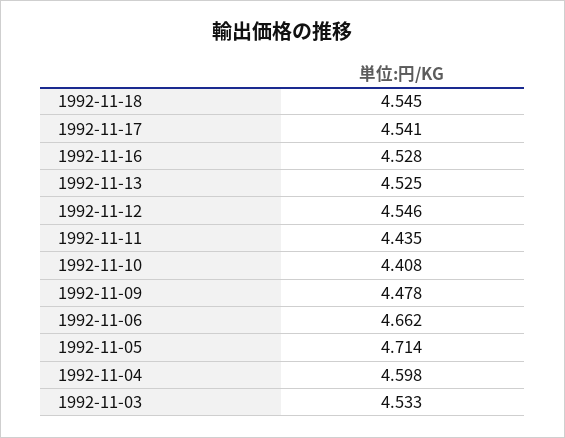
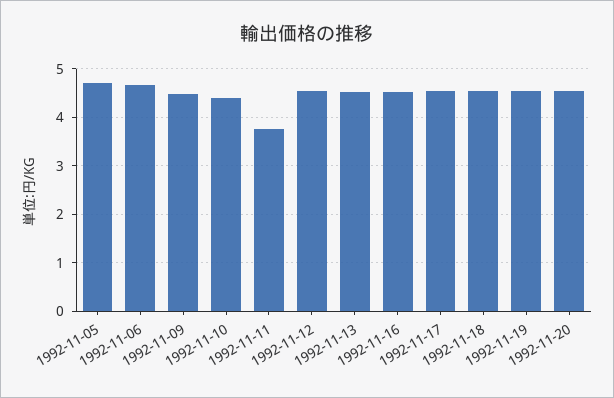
1992-11-11: 4.435 -> 3.8
1992-11-04: 4.598 -> none
1992-11-03: 4.533 -> none
1992-11-19: none -> 4.6
1992-11-20: none -> 4.6

